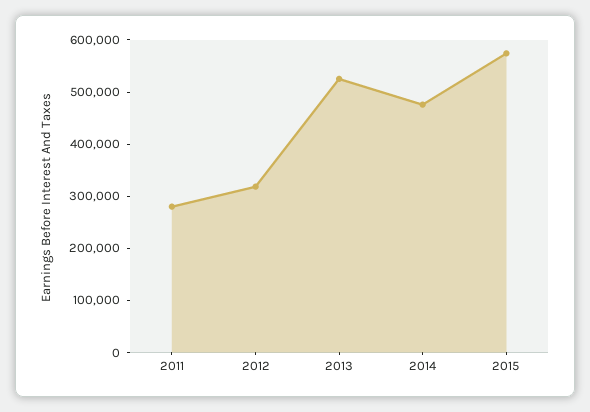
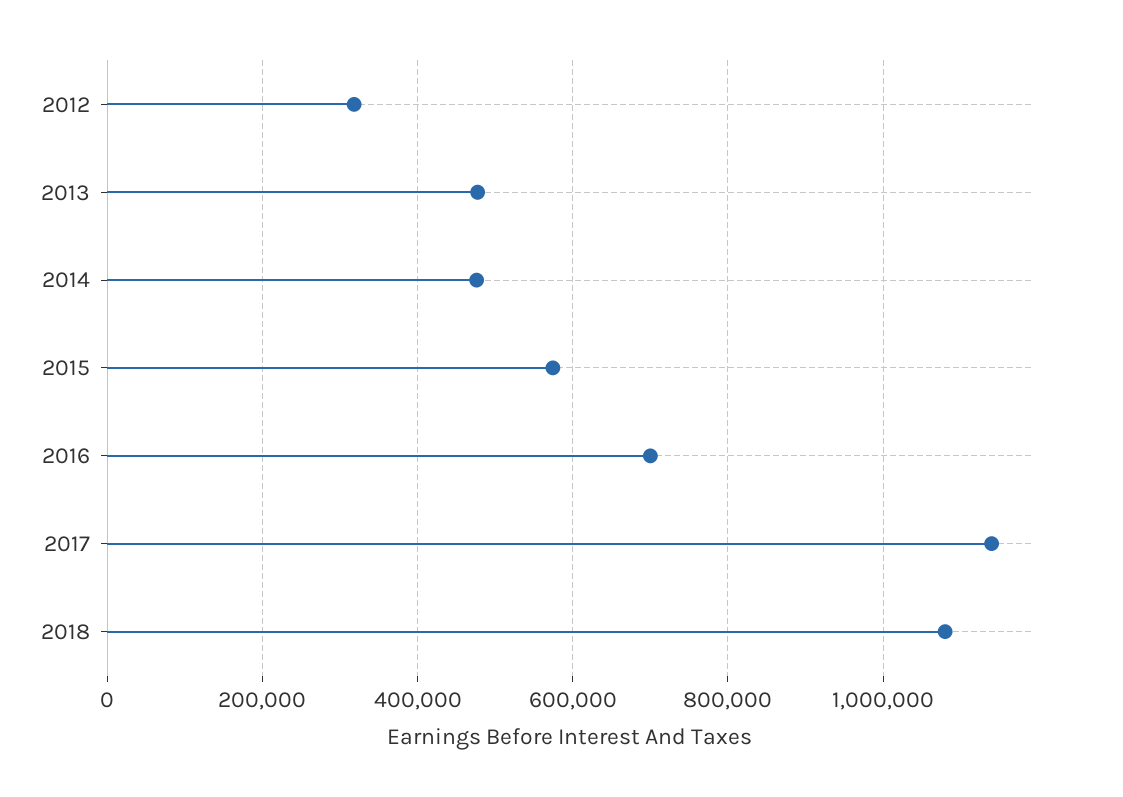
2011: 280000 -> none
2013: 520000 -> 480000
2016: none -> 700000
2017: none -> 1140000
2018: none -> 1080000

